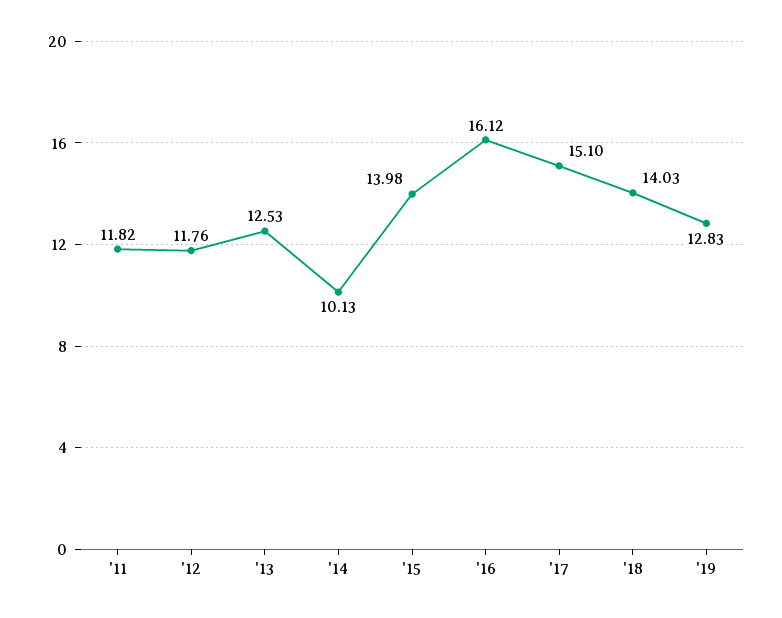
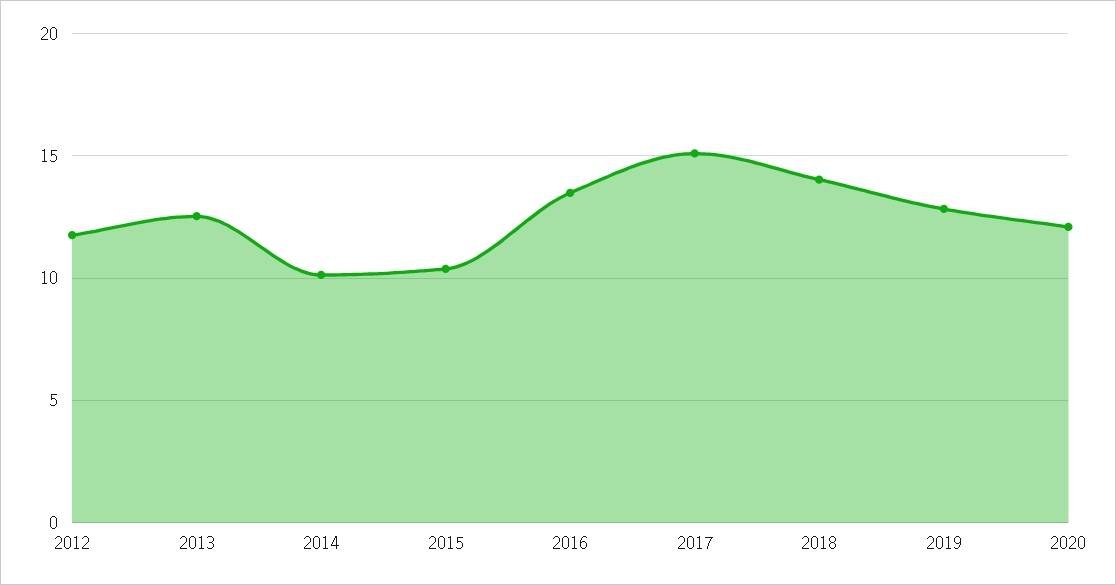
'11: 11.82 -> none
'15: 13.98 -> 10.5
'16: 16.12 -> 13.5
2020: none -> 12

